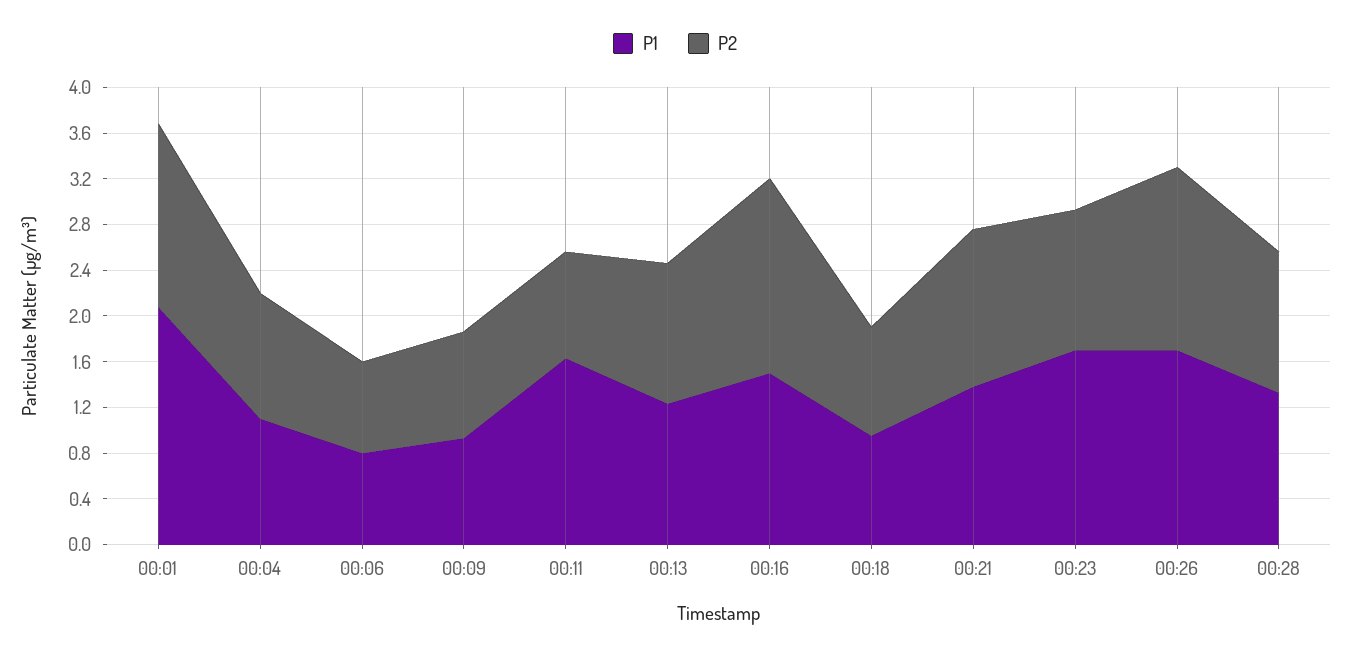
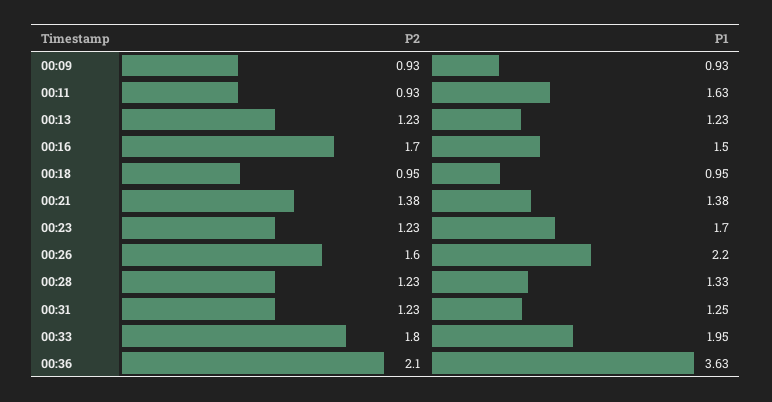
P1, 00:01: 2.1 -> none
P2, 00:01: 1.6 -> none
P1, 00:04: 1.1 -> none
P2, 00:04: 1.1 -> none
P1, 00:06: 0.8 -> none
P2, 00:06: 0.8 -> none
P1, 00:26: 1.7 -> 2.2
P2, 00:31: none -> 1.23
P1, 00:31: none -> 1.25
P2, 00:33: none -> 1.8
P1, 00:33: none -> 1.95
P2, 00:36: none -> 2.1
P1, 00:36: none -> 3.63

